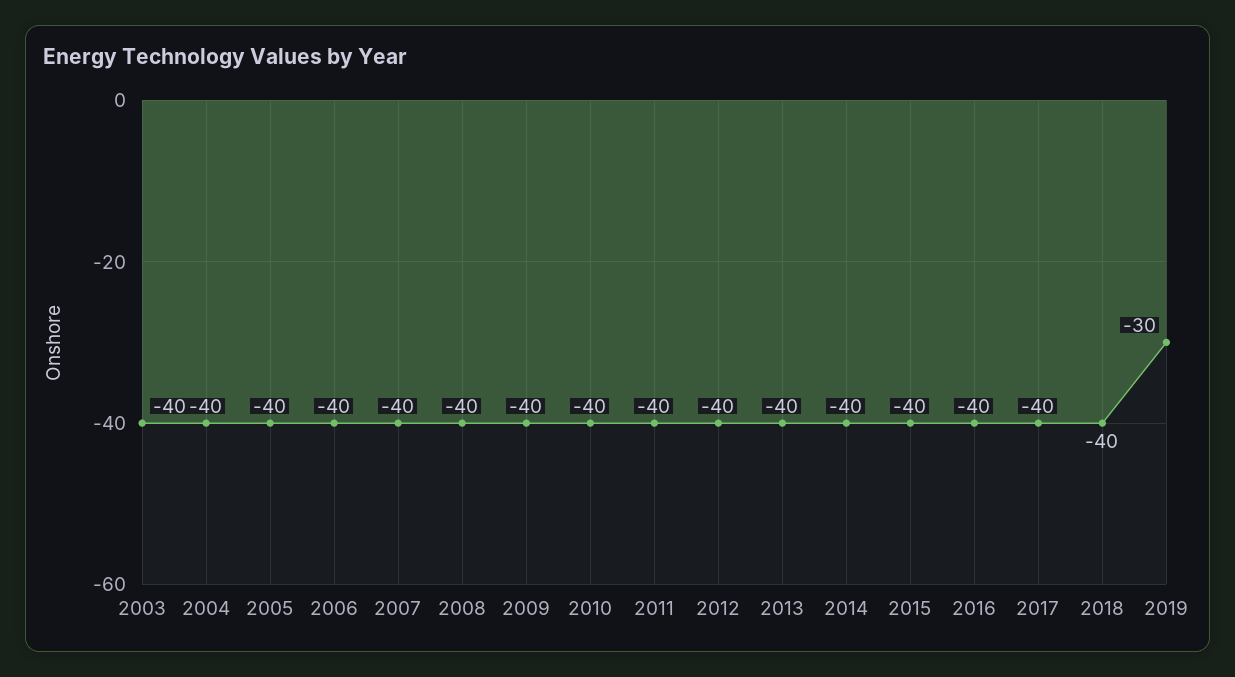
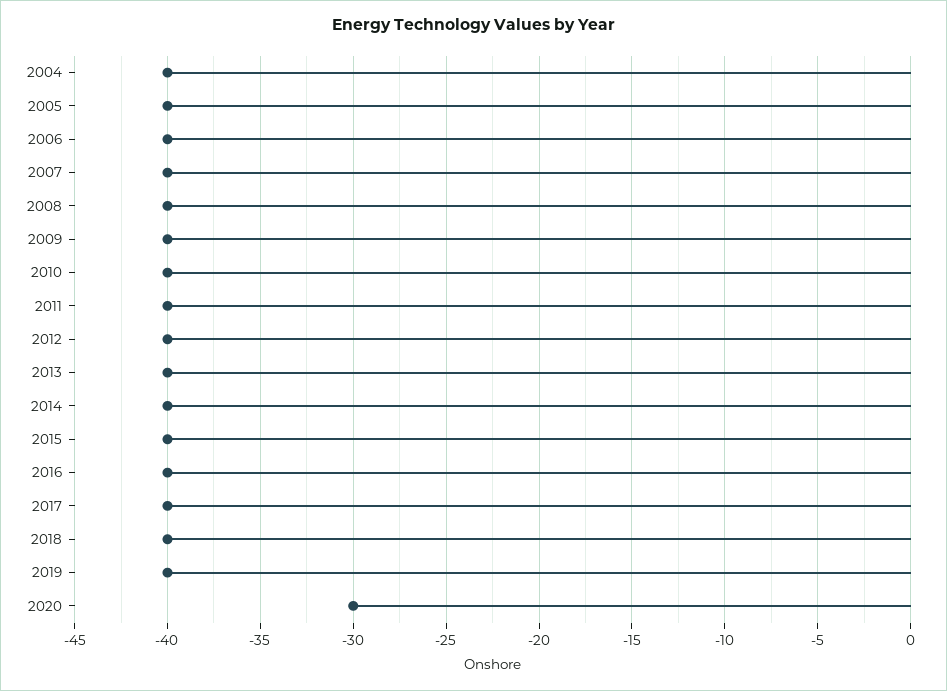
2003: -40 -> none
2019: -30 -> -40
2020: none -> -30

